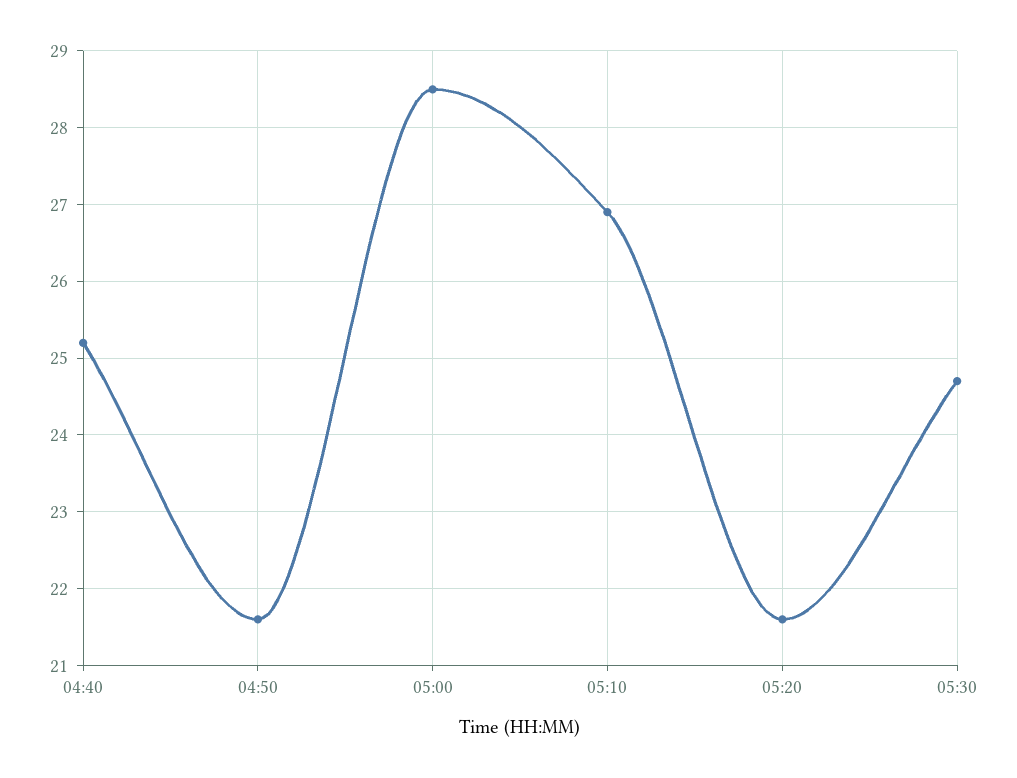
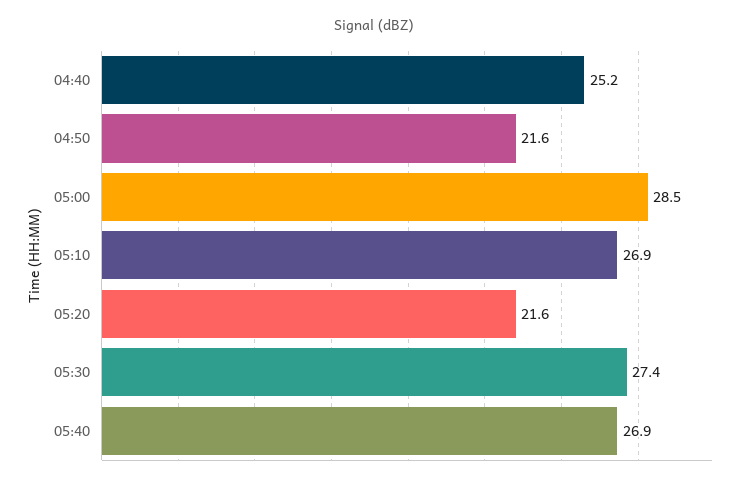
05:30: 24.7 -> 27.4
05:40: none -> 26.9

